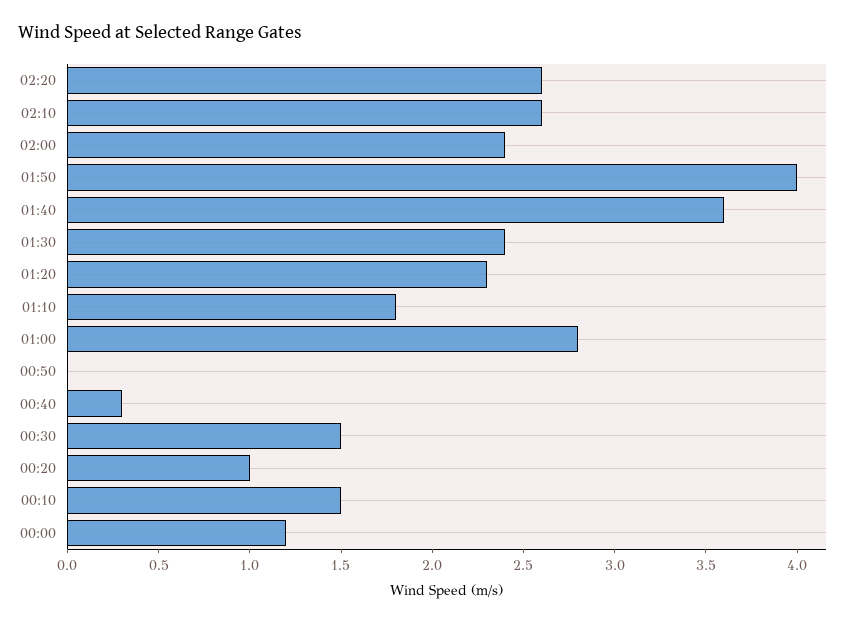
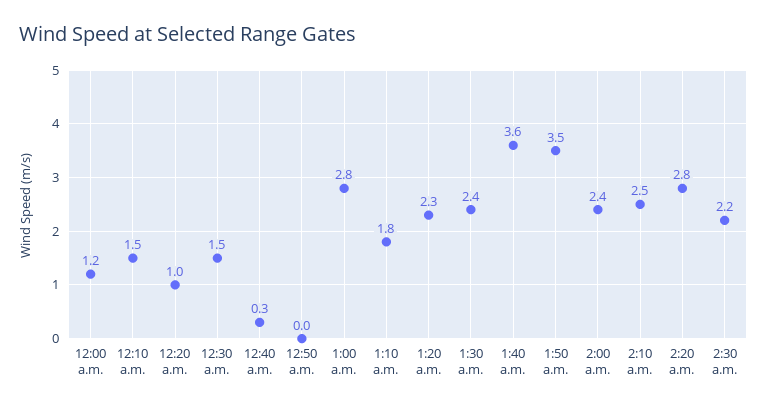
02:20: 2.6 -> 2.8
02:10: 2.6 -> 2.5
01:50: 4 -> 3.5
2:30 a.m.: none -> 2.2

